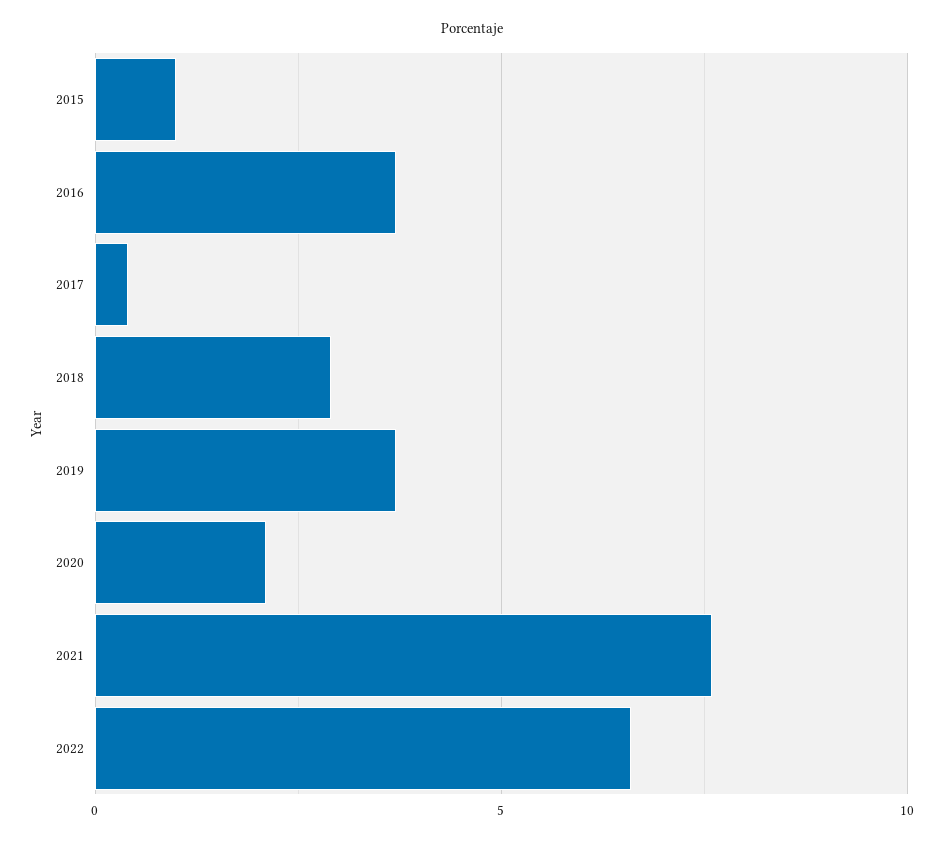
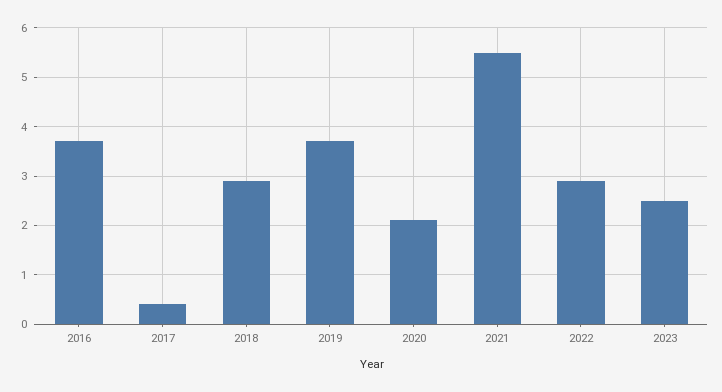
2015: 1 -> none
2021: 7.5 -> 5.5
2022: 6.5 -> 3
2023: none -> 2.5

